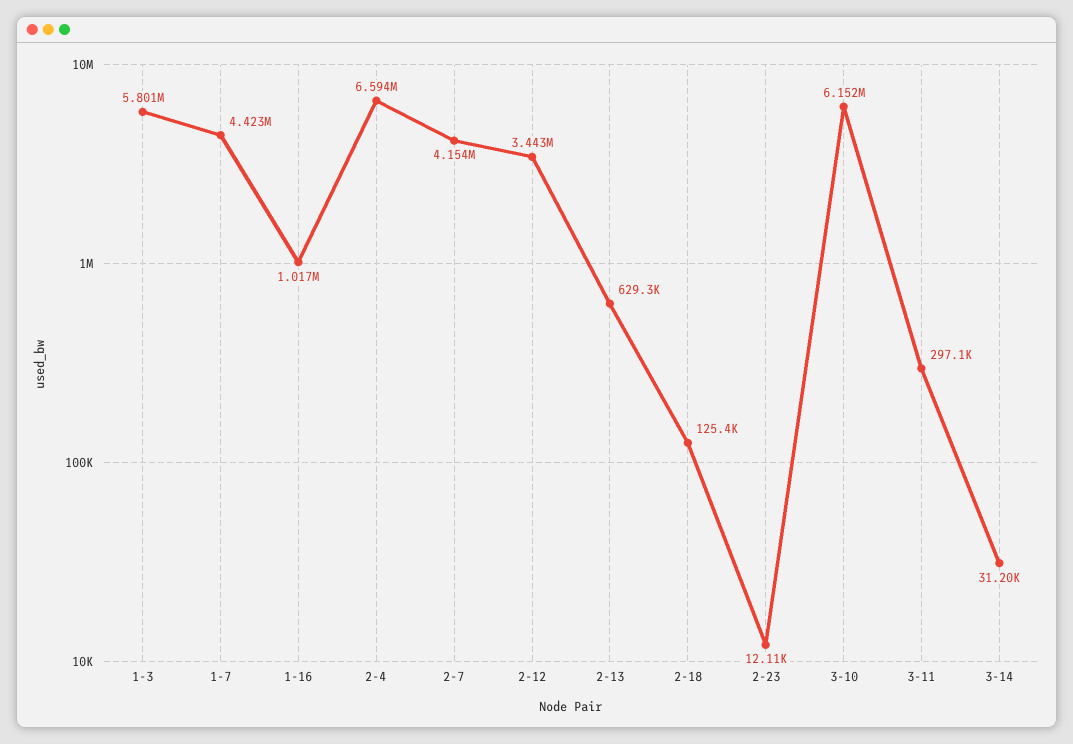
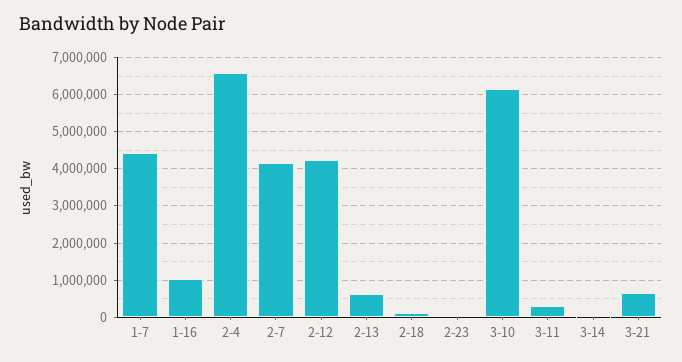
1-3: 5801000 -> none
2-12: 3443000 -> 4200000
3-21: none -> 600000

